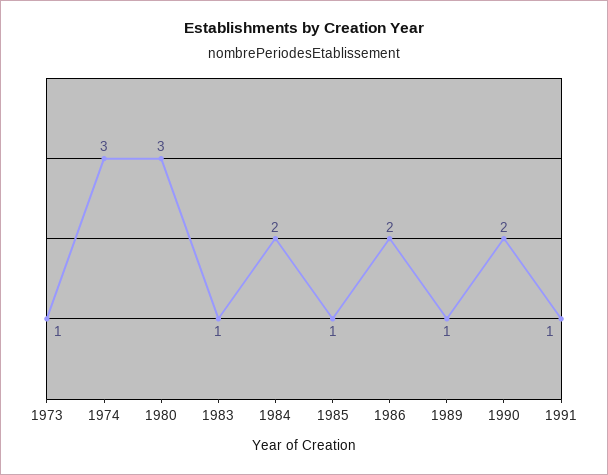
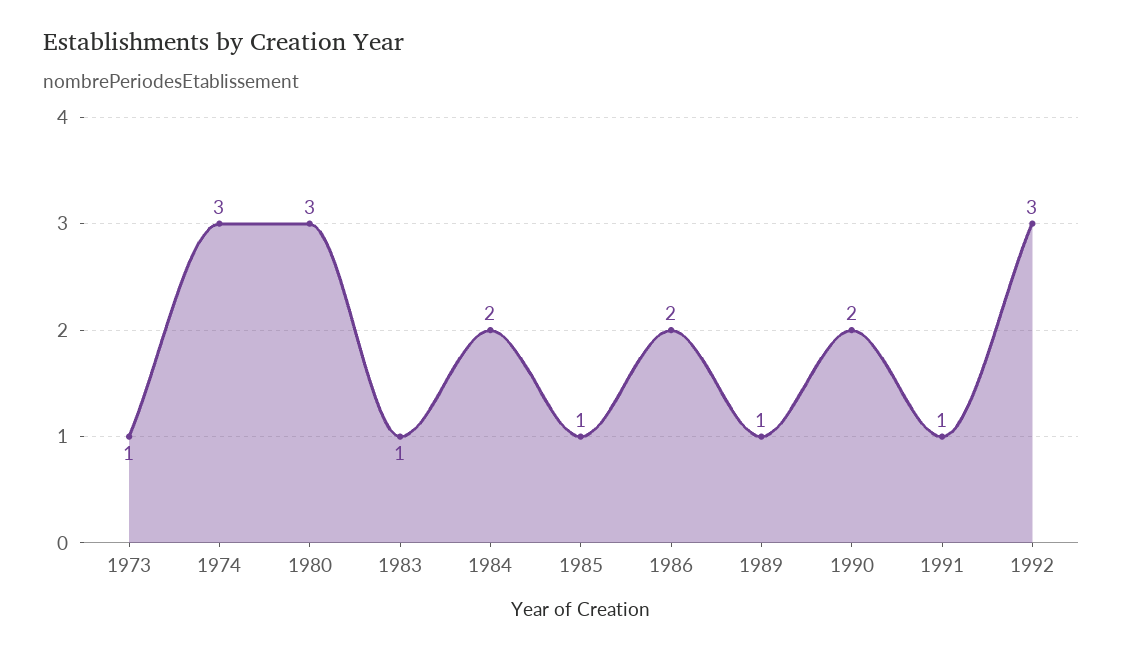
1992: none -> 3

